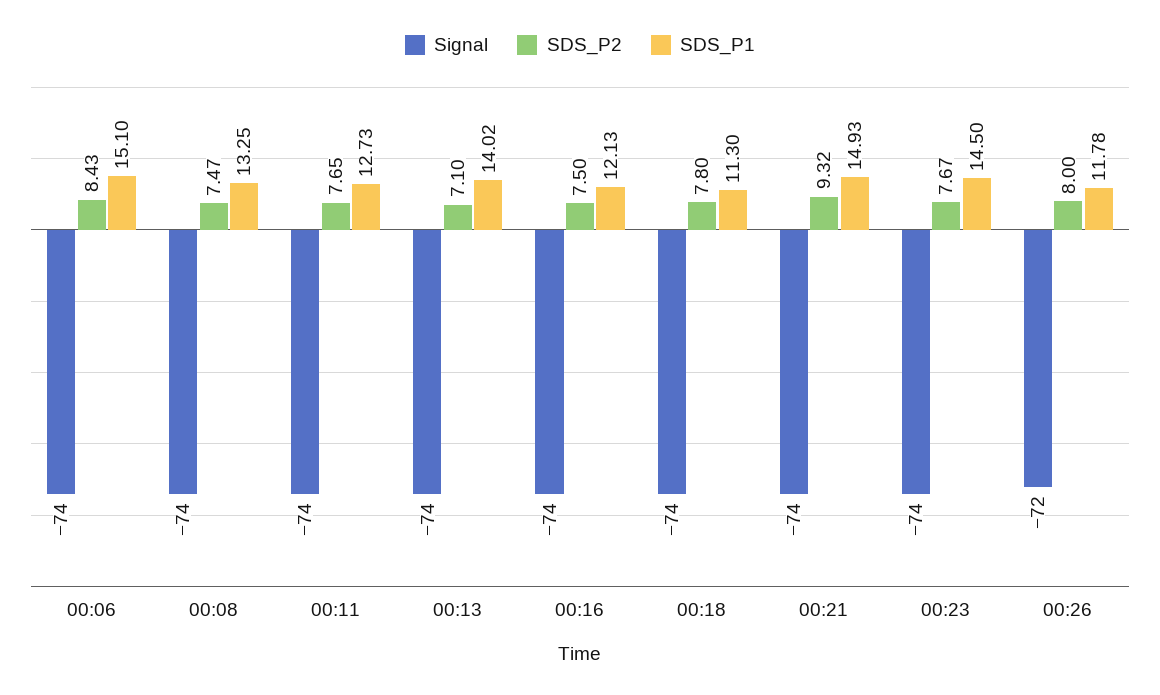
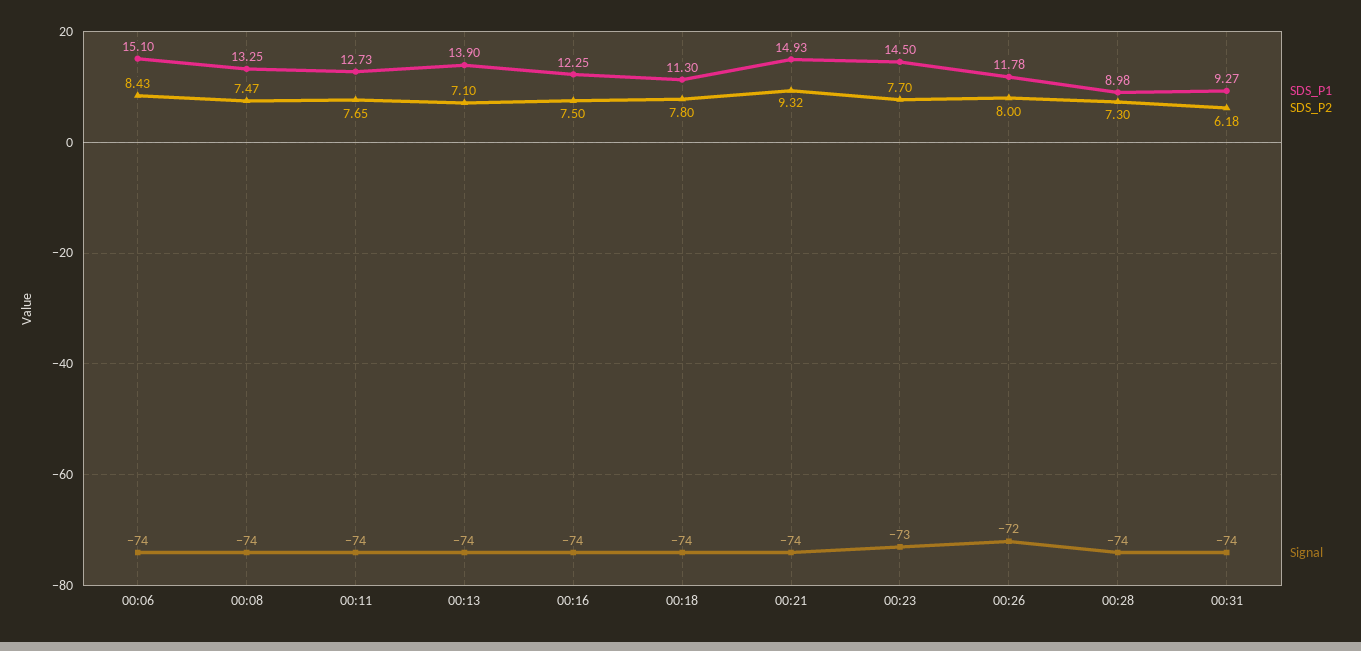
SDS_P1, 00:13: 14.02 -> 13.9
SDS_P1, 00:16: 12.13 -> 12.25
Signal, 00:23: -74 -> -73
SDS_P2, 00:23: 7.67 -> 7.7
SDS_P1, 00:28: none -> 8.98
SDS_P2, 00:28: none -> 7.3
Signal, 00:28: none -> -74
SDS_P1, 00:31: none -> 9.27
SDS_P2, 00:31: none -> 6.18
Signal, 00:31: none -> -74

